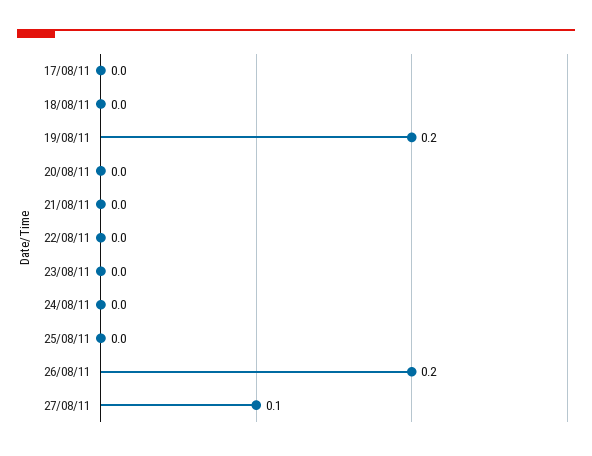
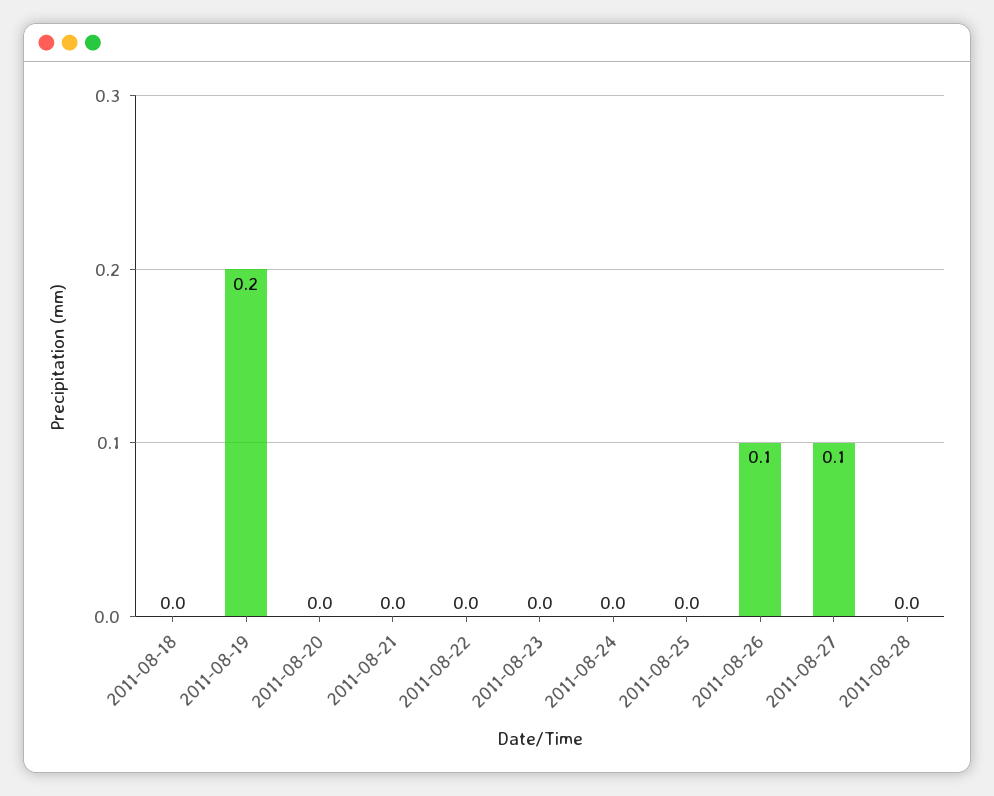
17/08/11: 0 -> none
26/08/11: 0.2 -> 0.1
2011-08-28: none -> 0

